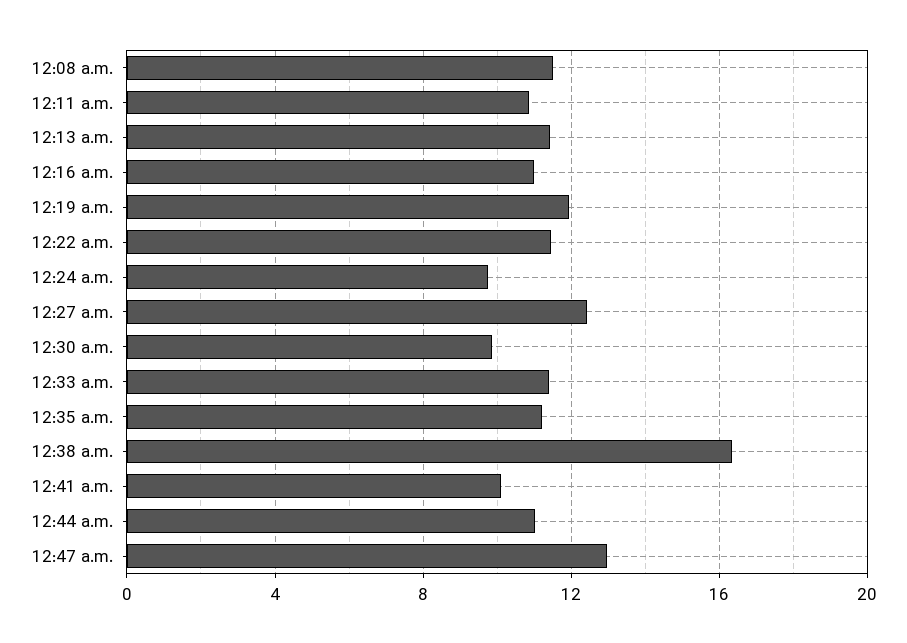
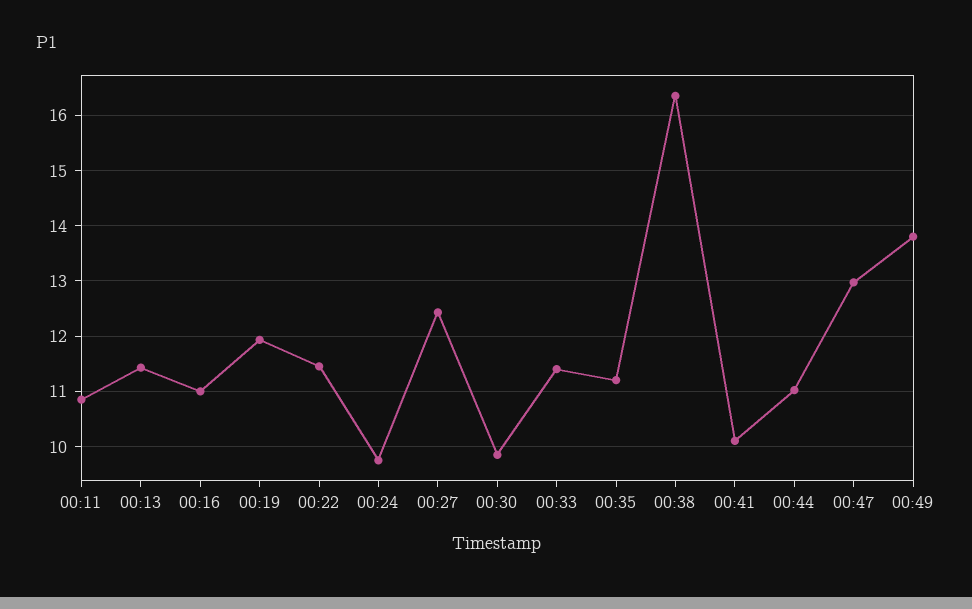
12:08 a.m.: 11.5 -> none
00:49: none -> 13.8

